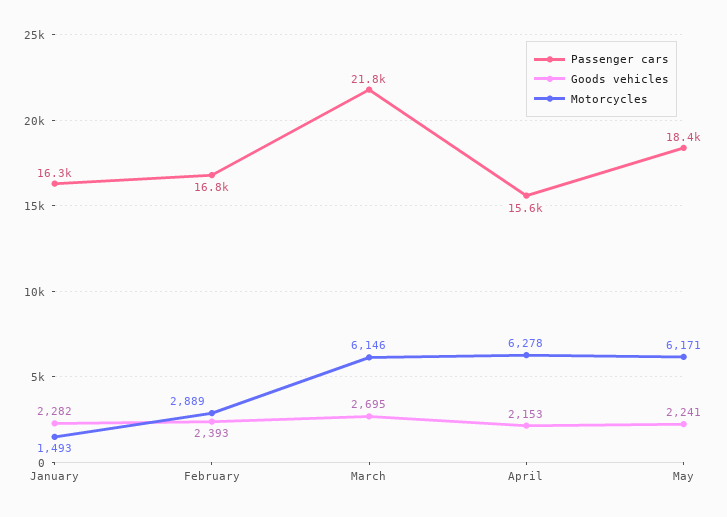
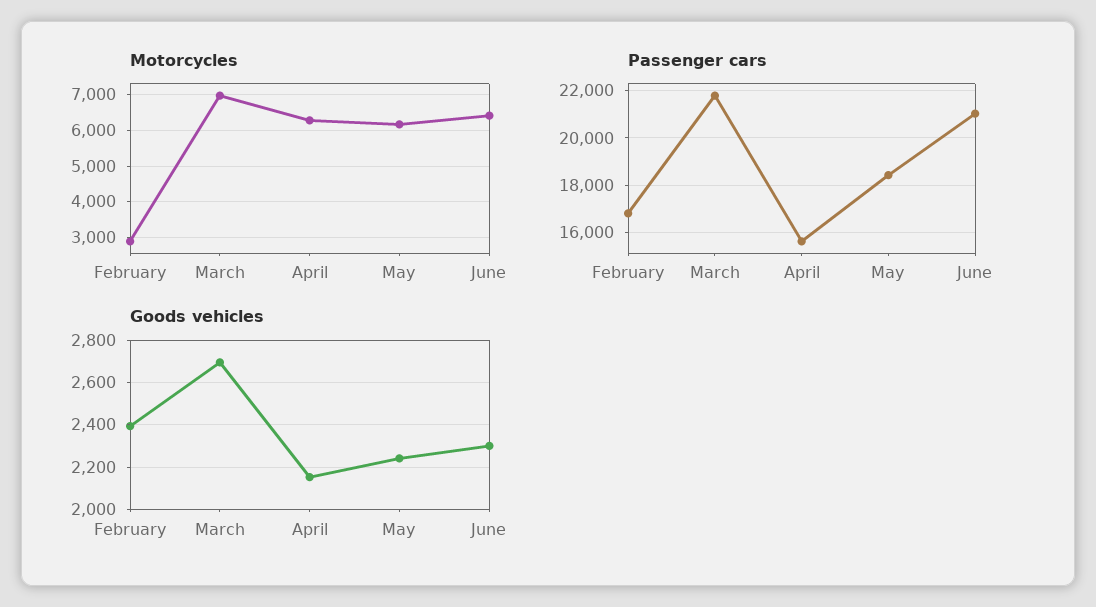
Passenger cars, January: 16300 -> none
Goods vehicles, January: 2282 -> none
Motorcycles, January: 1493 -> none
Motorcycles, March: 6146 -> 7000
Motorcycles, June: none -> 6400
Passenger cars, June: none -> 21000
Goods vehicles, June: none -> 2300

